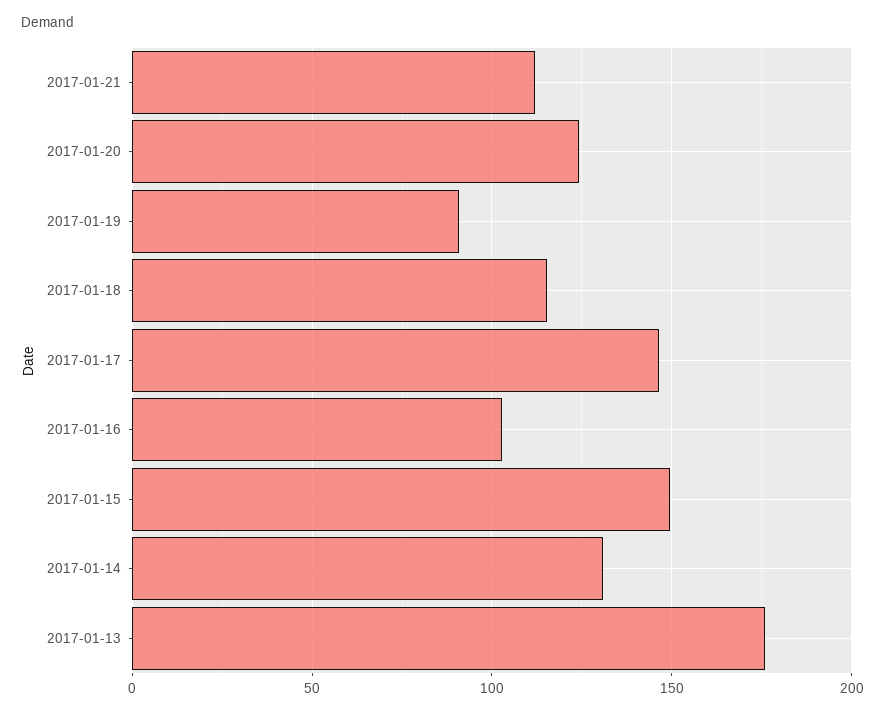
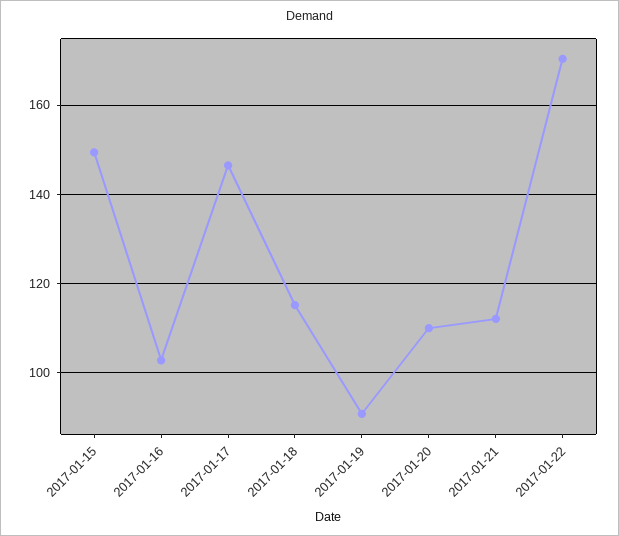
2017-01-20: 125 -> 110
2017-01-14: 130 -> none
2017-01-13: 175 -> none
2017-01-22: none -> 170

